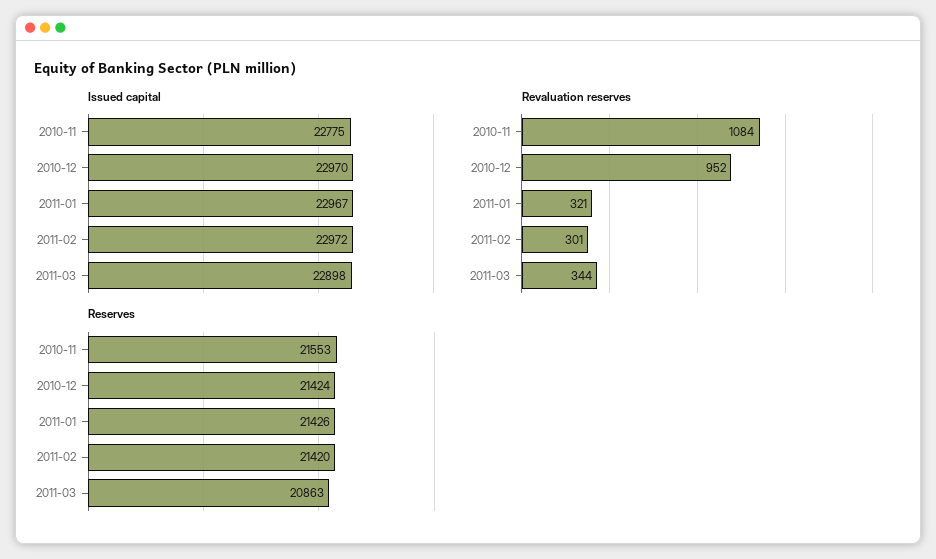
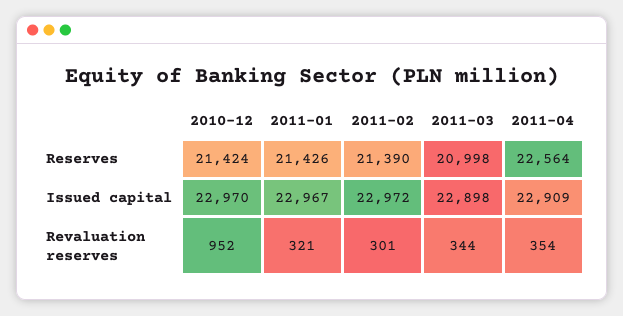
Issued capital, 2010-11: 22775 -> none
Revaluation reserves, 2010-11: 1084 -> none
Reserves, 2010-11: 21553 -> none
Reserves, 2011-02: 21420 -> 21390
Reserves, 2011-03: 20863 -> 20998
Reserves, 2011-04: none -> 22564
Issued capital, 2011-04: none -> 22909
Revaluation reserves, 2011-04: none -> 354

